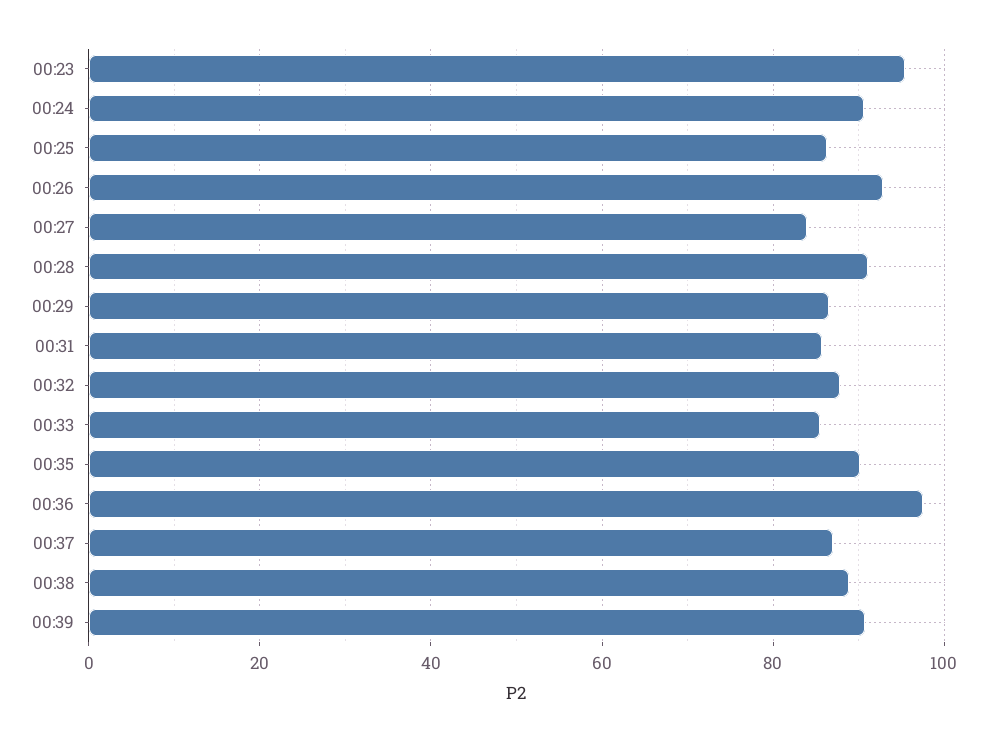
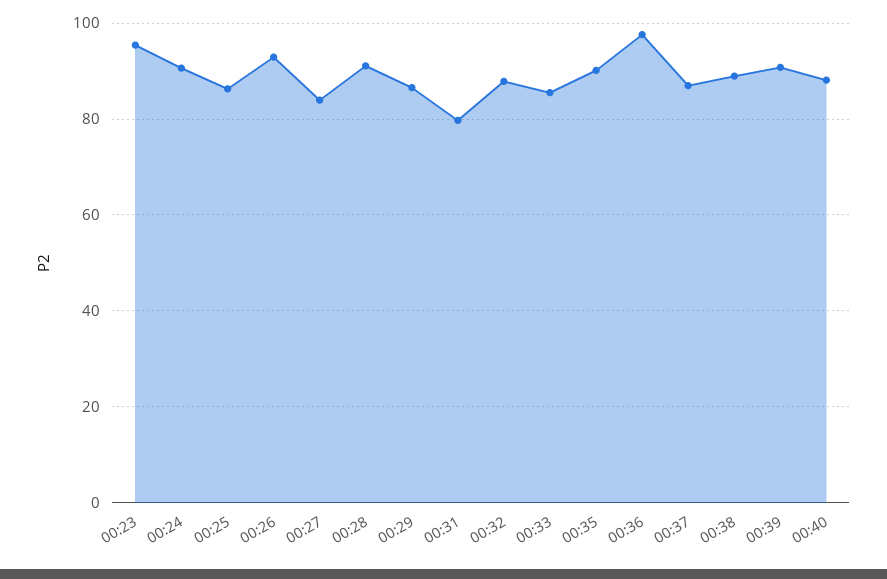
00:31: 86 -> 80
00:40: none -> 88

